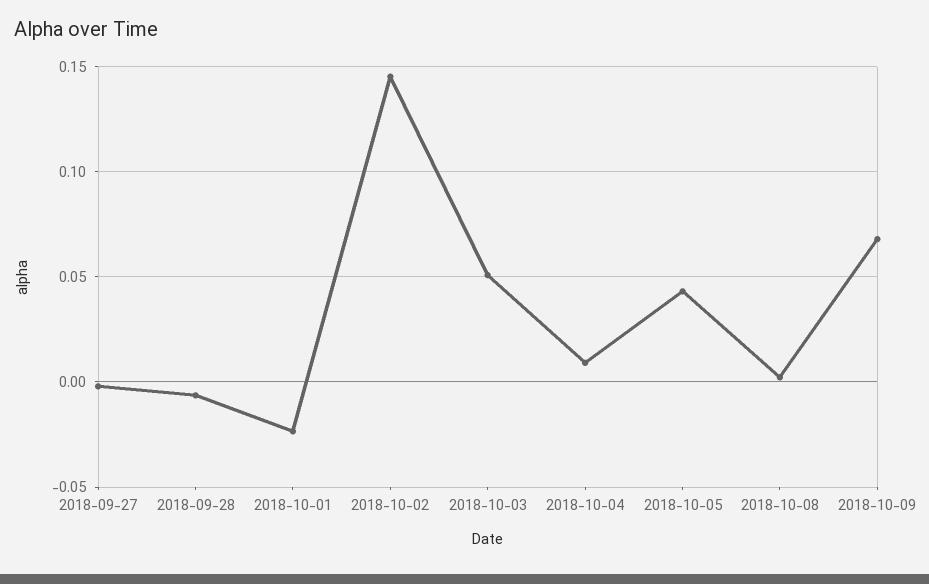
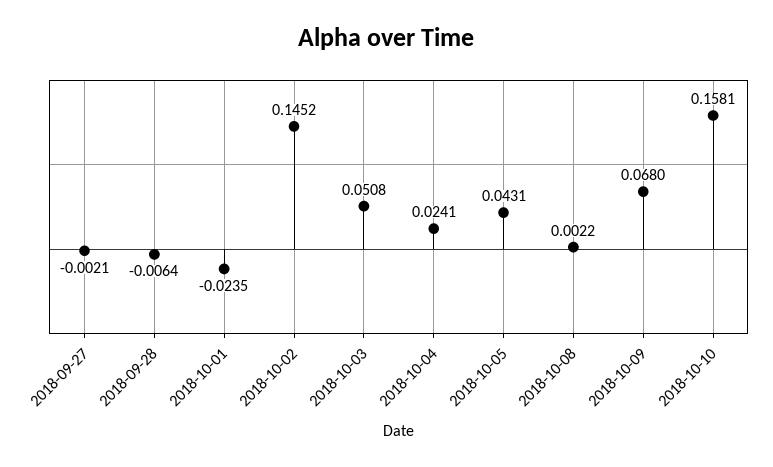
2018-10-04: 0.01 -> 0.0241
2018-10-10: none -> 0.1581

